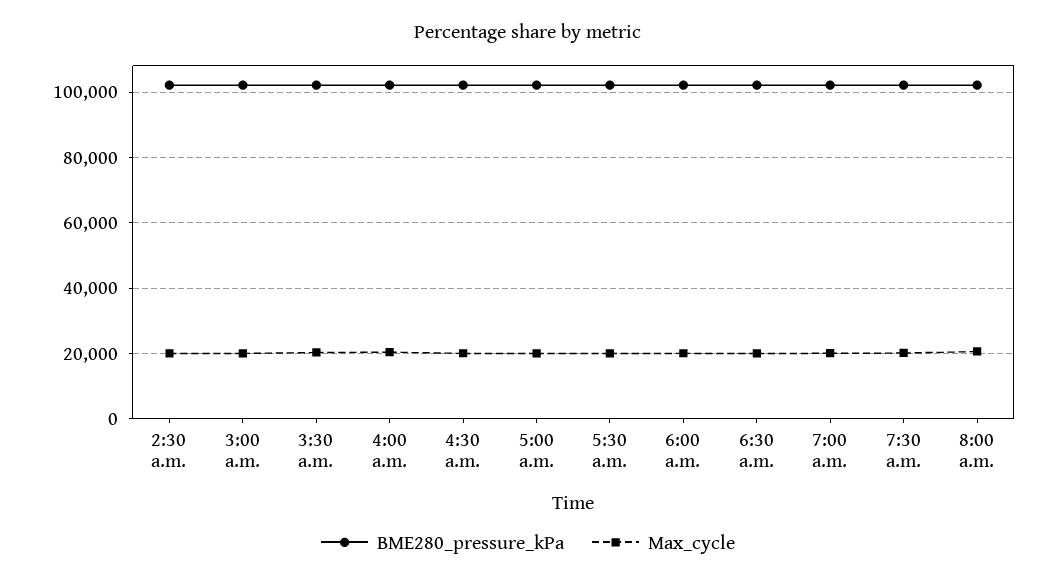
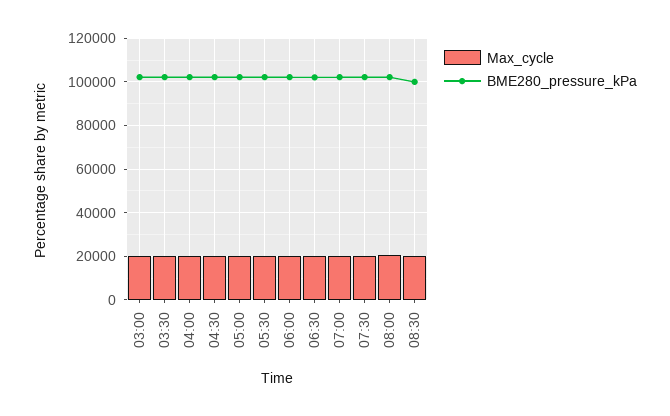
BME280_pressure_kPa, 2:30 a.m.: 102000 -> none
Max_cycle, 2:30 a.m.: 20000 -> none
Max_cycle, 08:30: none -> 20000
BME280_pressure_kPa, 08:30: none -> 100000

